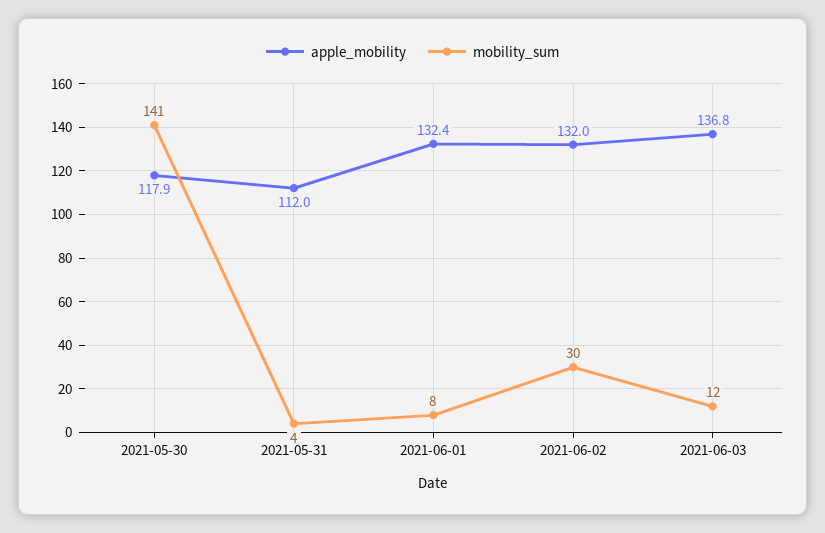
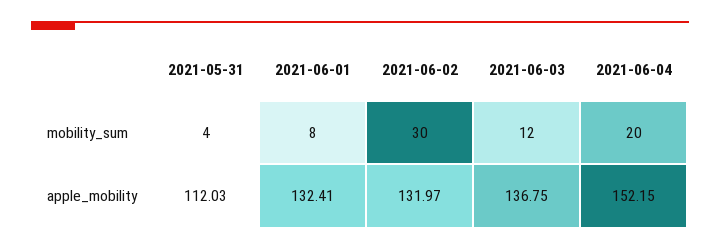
apple_mobility, 2021-05-30: 117.9 -> none
mobility_sum, 2021-05-30: 141 -> none
mobility_sum, 2021-06-04: none -> 20
apple_mobility, 2021-06-04: none -> 152.15

